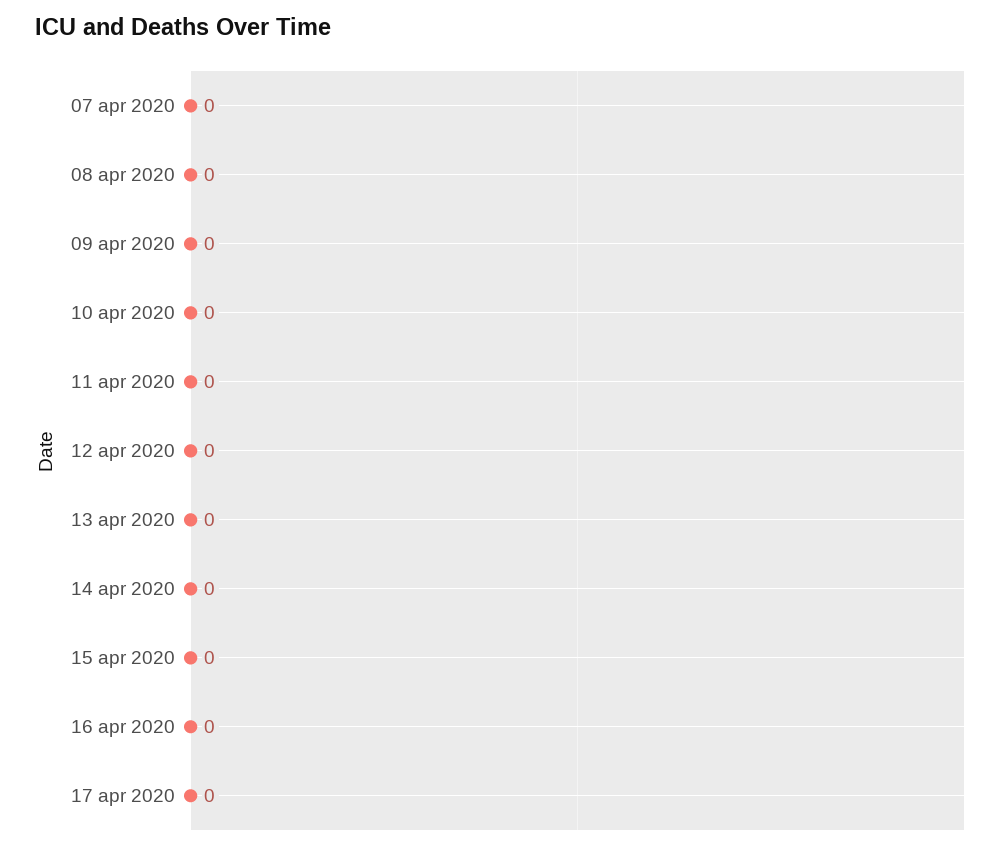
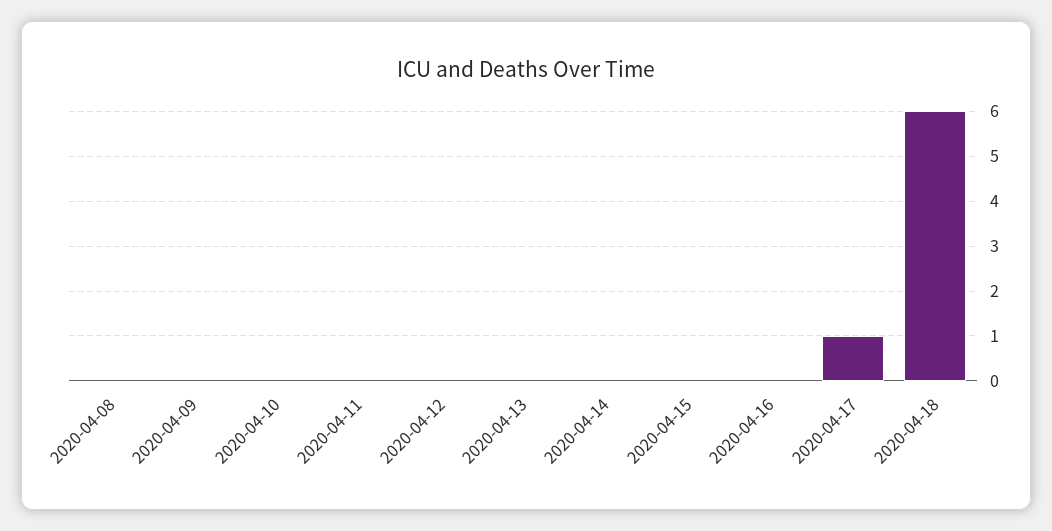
07 apr 2020: 0 -> none
17 apr 2020: 0 -> 1
2020-04-18: none -> 6

